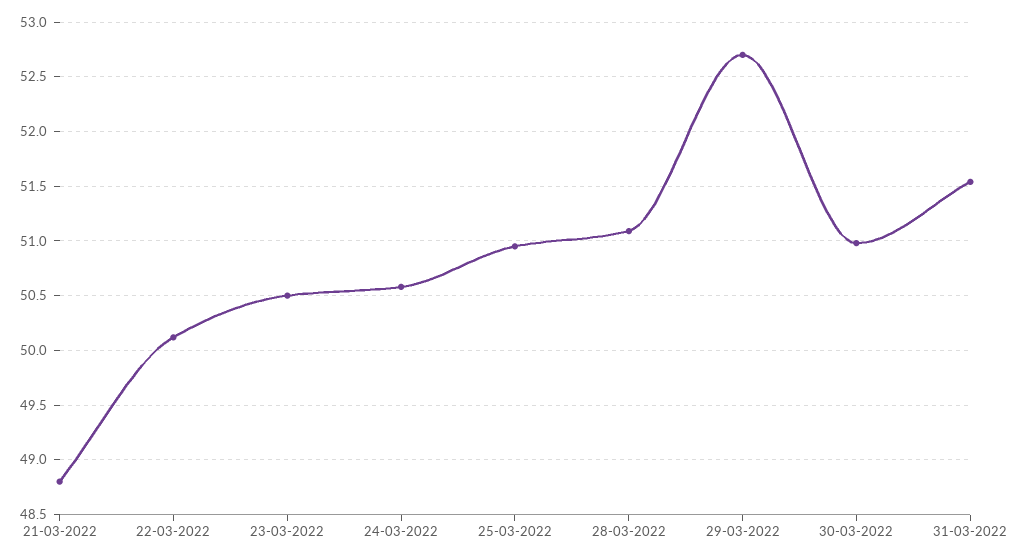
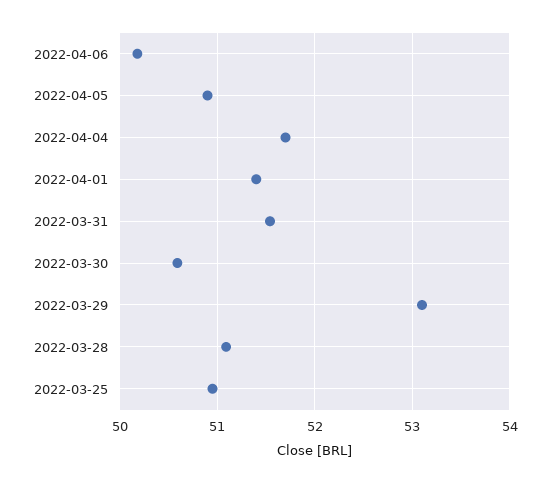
21-03-2022: 48.8 -> none
22-03-2022: 50.1 -> none
23-03-2022: 50.5 -> none
24-03-2022: 50.6 -> none
29-03-2022: 52.7 -> 53.1
30-03-2022: 51 -> 50.6
2022-04-06: none -> 50.2
2022-04-05: none -> 50.9
2022-04-04: none -> 51.7
2022-04-01: none -> 51.4

